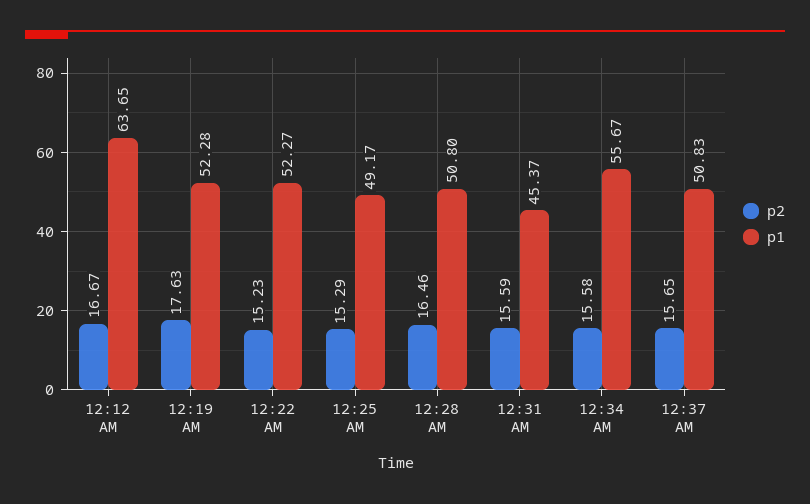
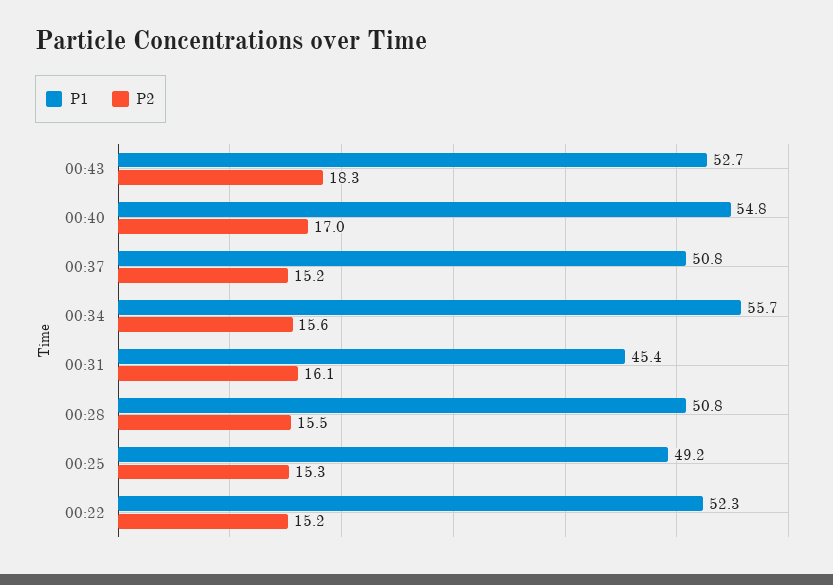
p2, 12:12 AM: 16.67 -> none
p1, 12:12 AM: 63.65 -> none
p2, 12:19 AM: 17.63 -> none
p1, 12:19 AM: 52.28 -> none
p2, 12:28 AM: 16.46 -> 15.5
p2, 12:31 AM: 15.59 -> 16.1
p2, 12:37 AM: 15.65 -> 15.2
p1, 00:43: none -> 52.7
p2, 00:43: none -> 18.3
p1, 00:40: none -> 54.8
p2, 00:40: none -> 17

